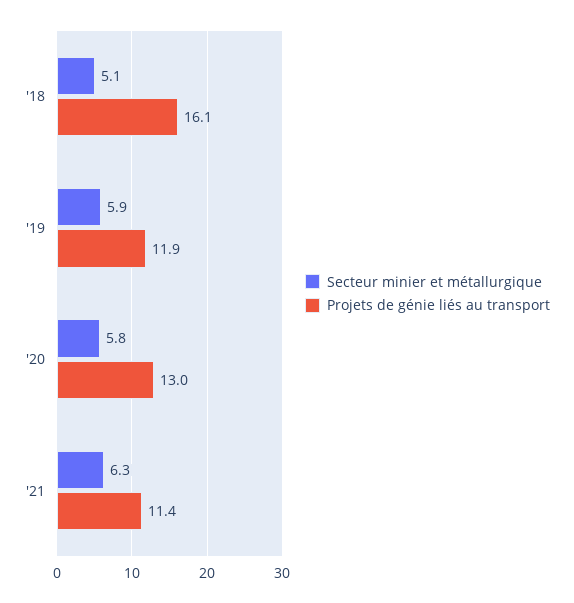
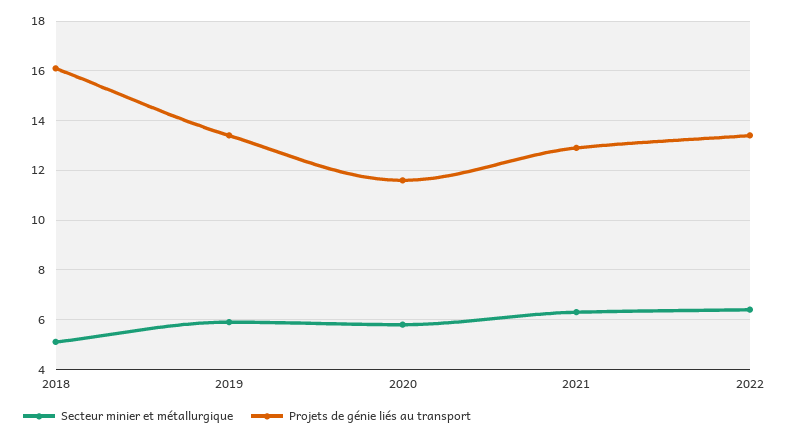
Projets de génie liés au transport, '19: 11.9 -> 13.5
Projets de génie liés au transport, '20: 13 -> 11.5
Projets de génie liés au transport, '21: 11.4 -> 13
Secteur minier et métallurgique, 2022: none -> 6.5
Projets de génie liés au transport, 2022: none -> 13.5

